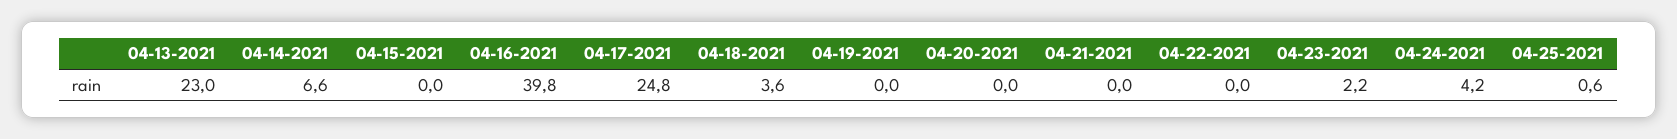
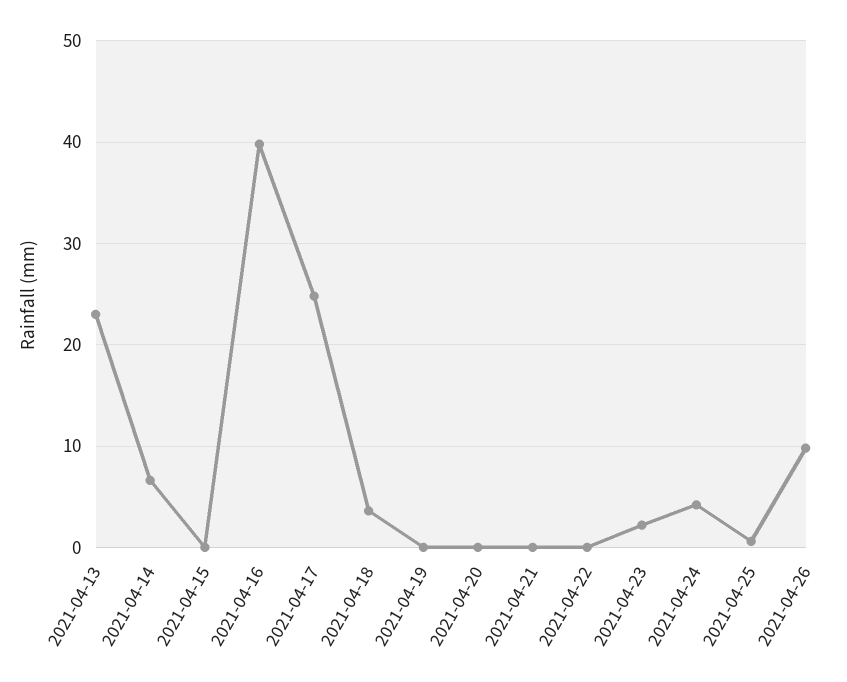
2021-04-26: none -> 10

